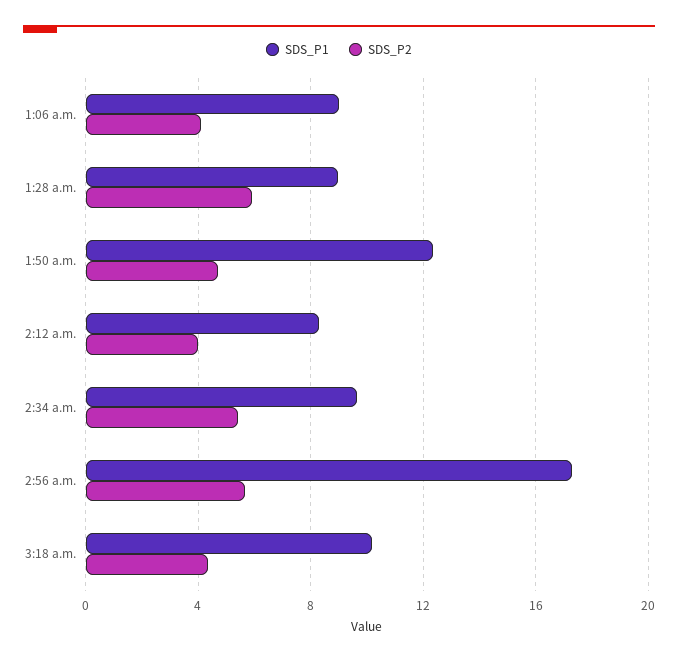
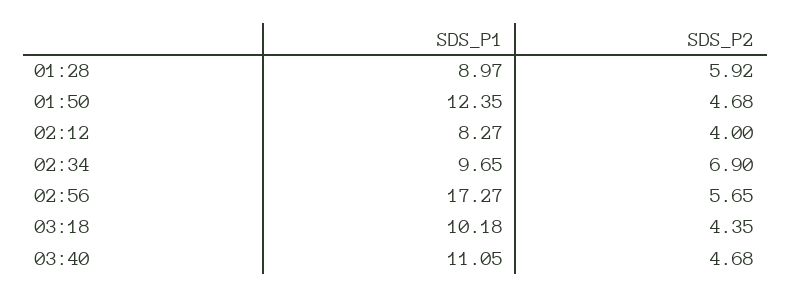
SDS_P1, 1:06 a.m.: 9 -> none
SDS_P2, 1:06 a.m.: 4 -> none
SDS_P2, 2:34 a.m.: 5.5 -> 6.9
SDS_P1, 03:40: none -> 11.05
SDS_P2, 03:40: none -> 4.68

